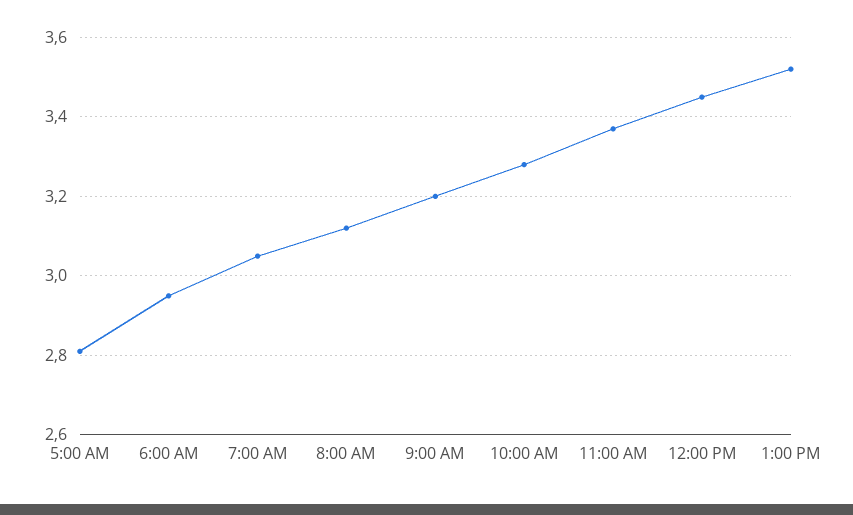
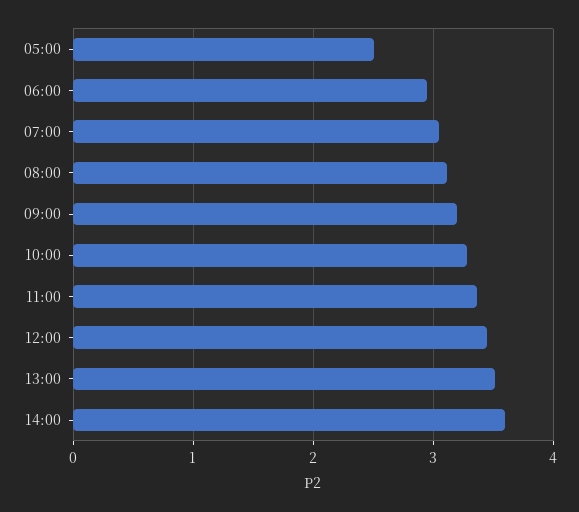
5:00 AM: 2.8 -> 2.5
14:00: none -> 3.6

